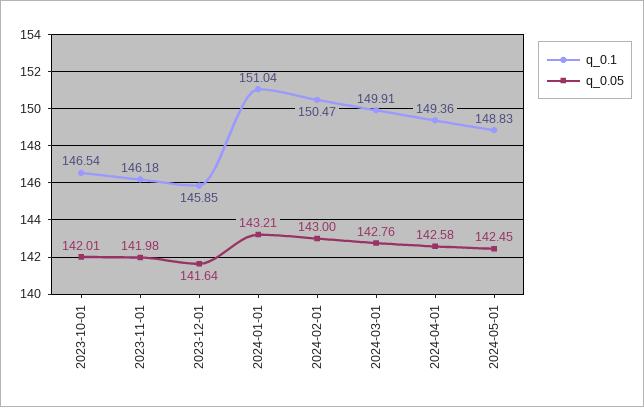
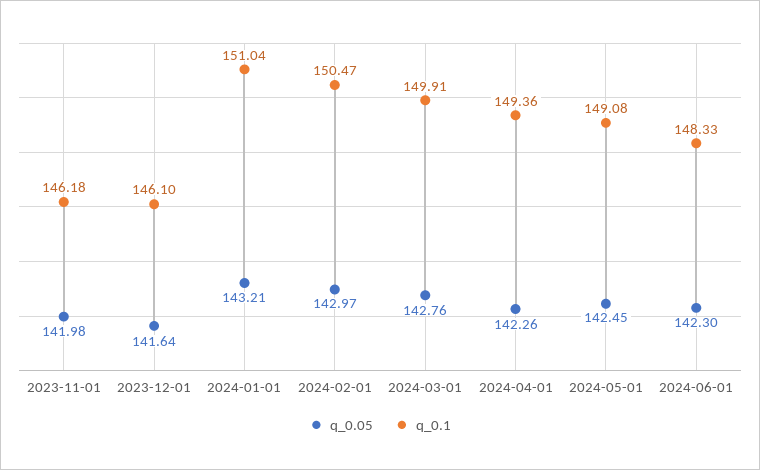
q_0.1, 2023-10-01: 146.54 -> none
q_0.05, 2023-10-01: 142.01 -> none
q_0.1, 2023-12-01: 145.85 -> 146.1
q_0.05, 2024-02-01: 143 -> 142.97
q_0.05, 2024-04-01: 142.58 -> 142.26
q_0.1, 2024-05-01: 148.83 -> 149.08
q_0.05, 2024-06-01: none -> 142.3
q_0.1, 2024-06-01: none -> 148.33

